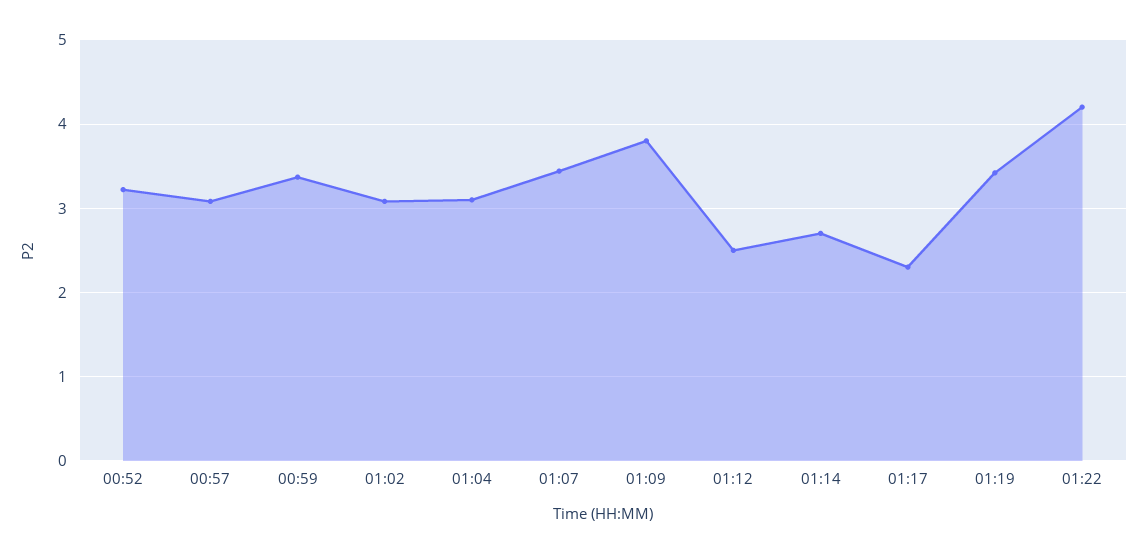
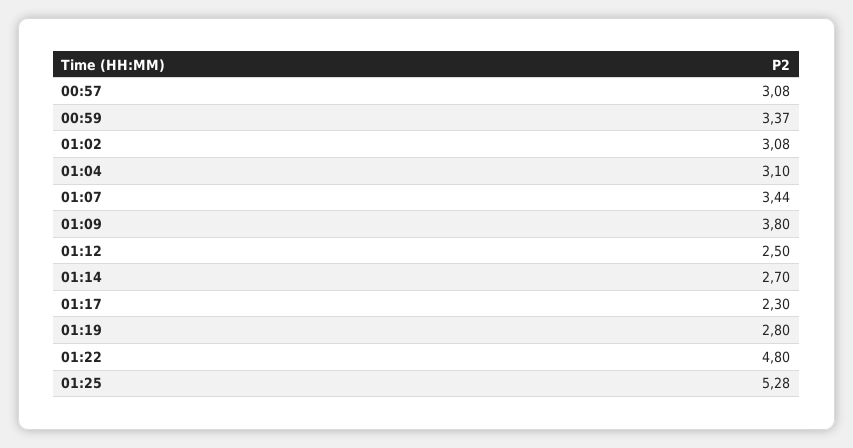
00:52: 3.2 -> none
01:19: 3.4 -> 2.8
01:22: 4.2 -> 4.8
01:25: none -> 5.28

